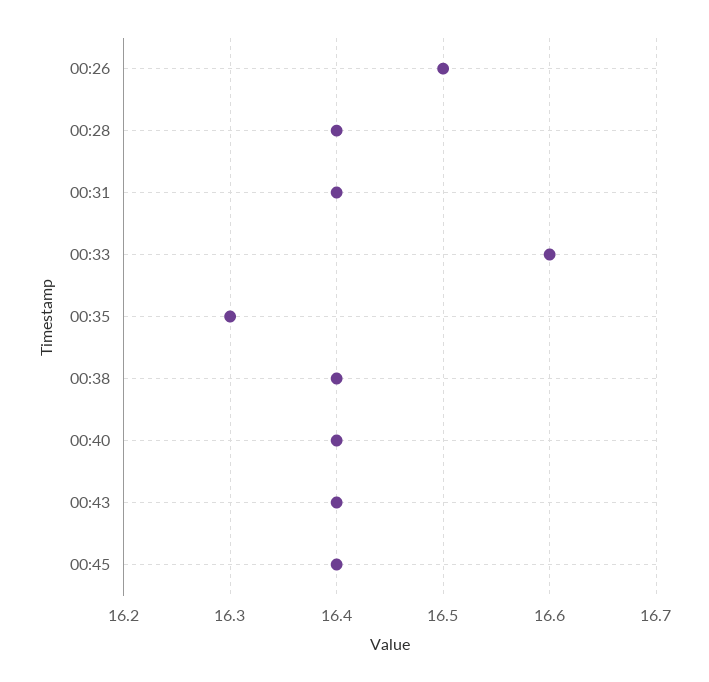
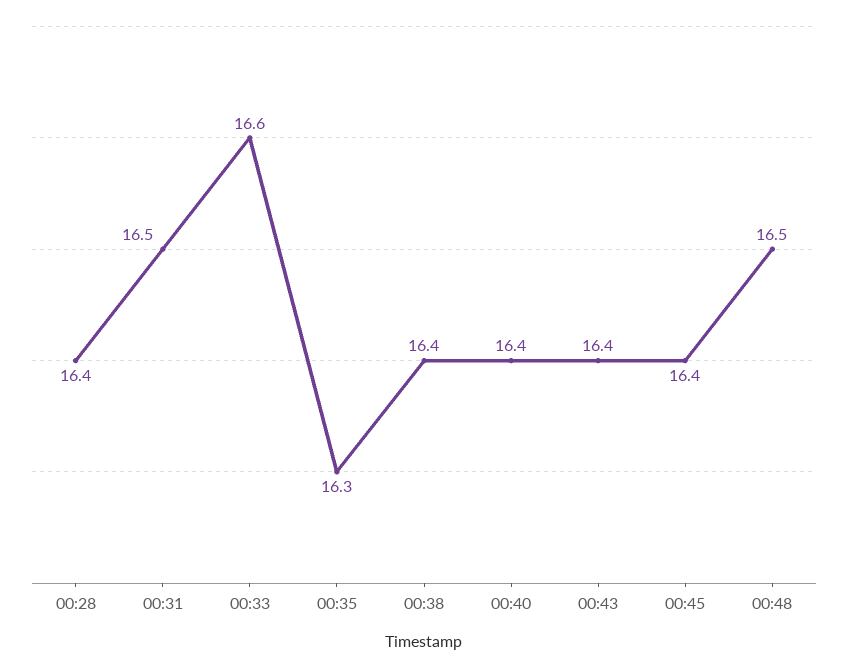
00:26: 16.5 -> none
00:31: 16.4 -> 16.5
00:48: none -> 16.5

